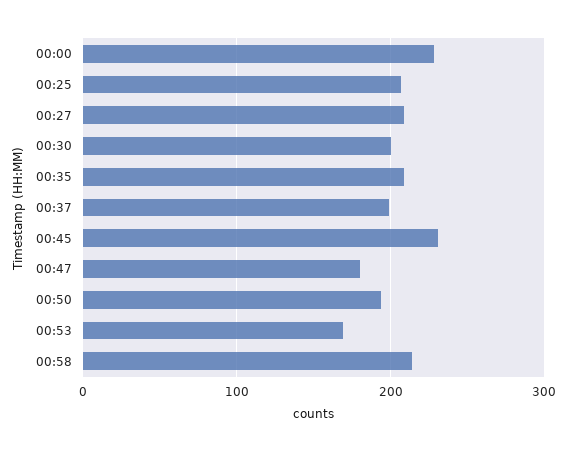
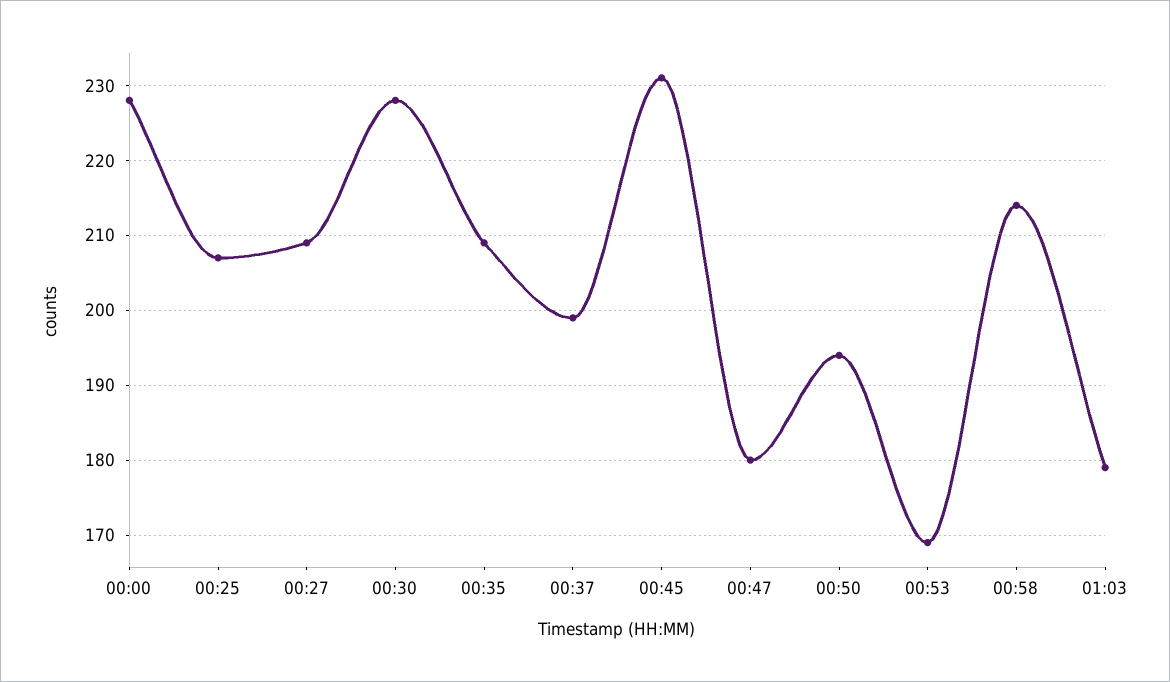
00:30: 200 -> 228
01:03: none -> 179

